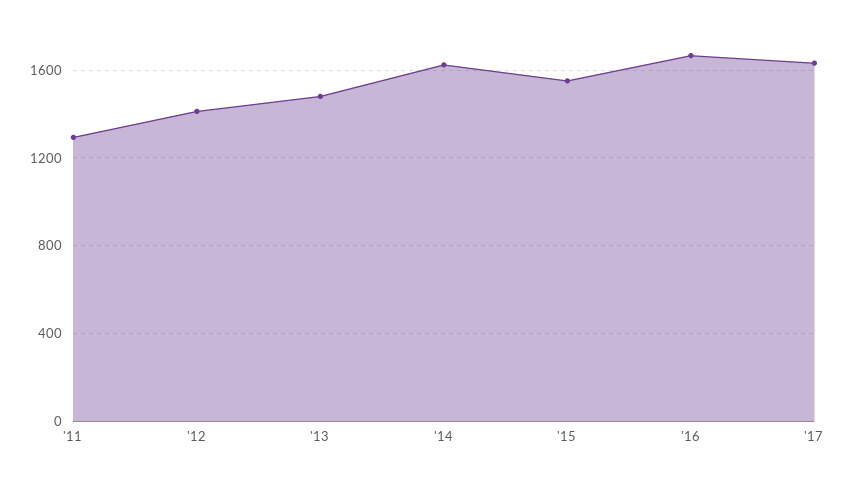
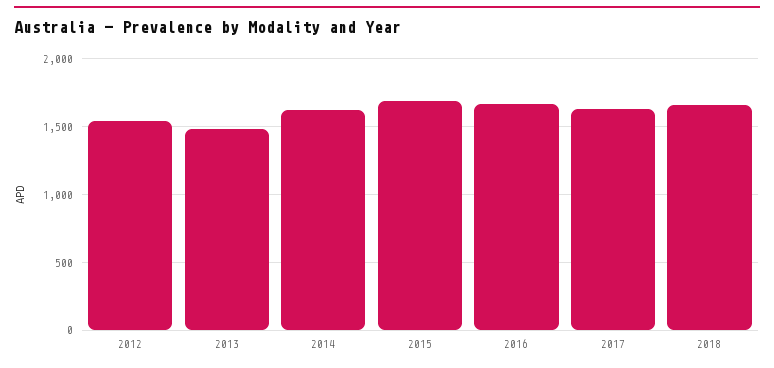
'11: 1300 -> none
'12: 1400 -> 1550
'15: 1550 -> 1700
2018: none -> 1650

